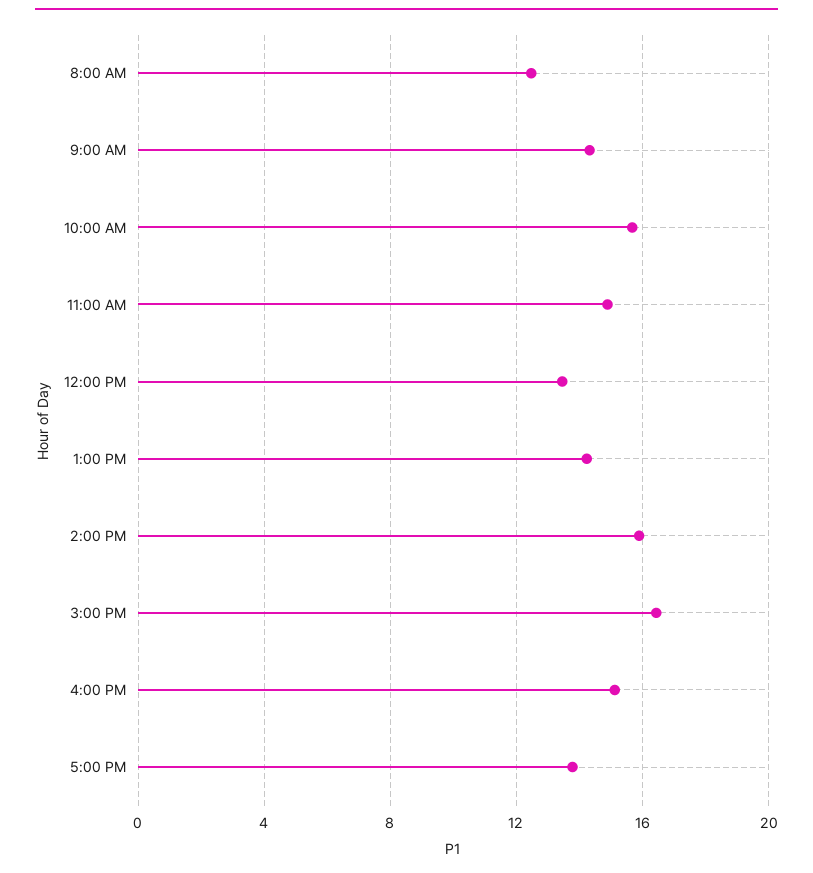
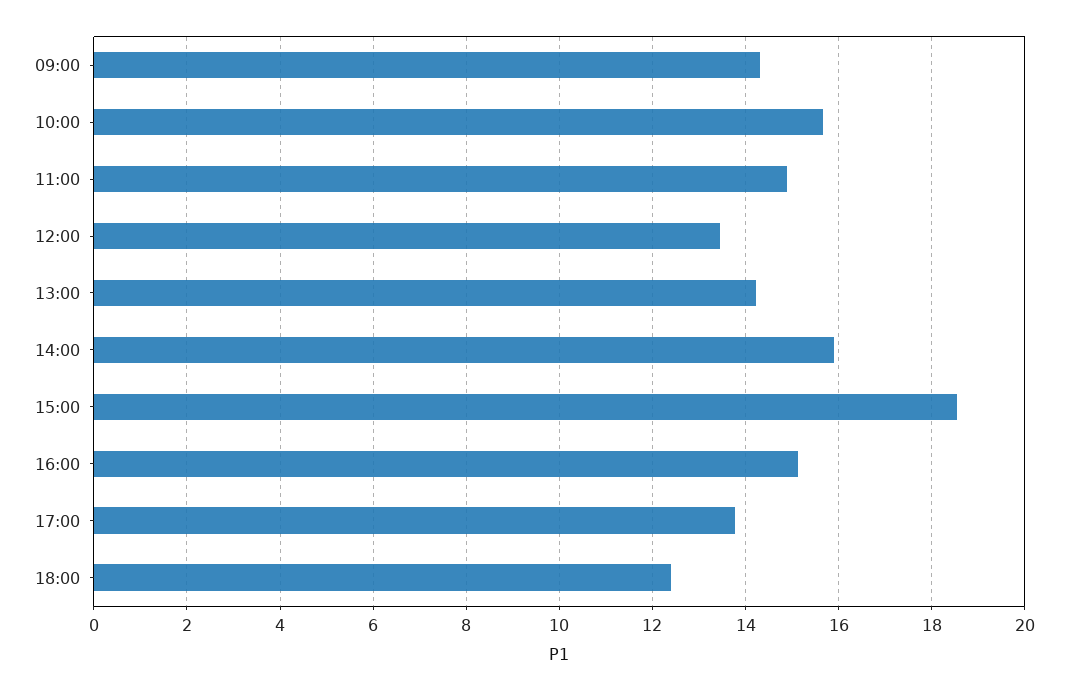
8:00 AM: 12.5 -> none
3:00 PM: 16.5 -> 18.6
18:00: none -> 12.4

